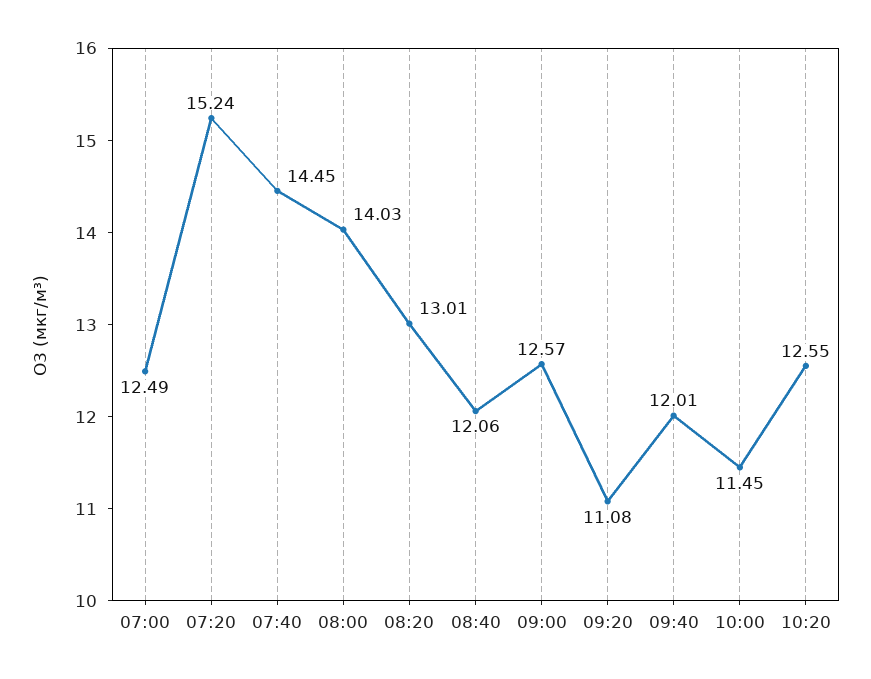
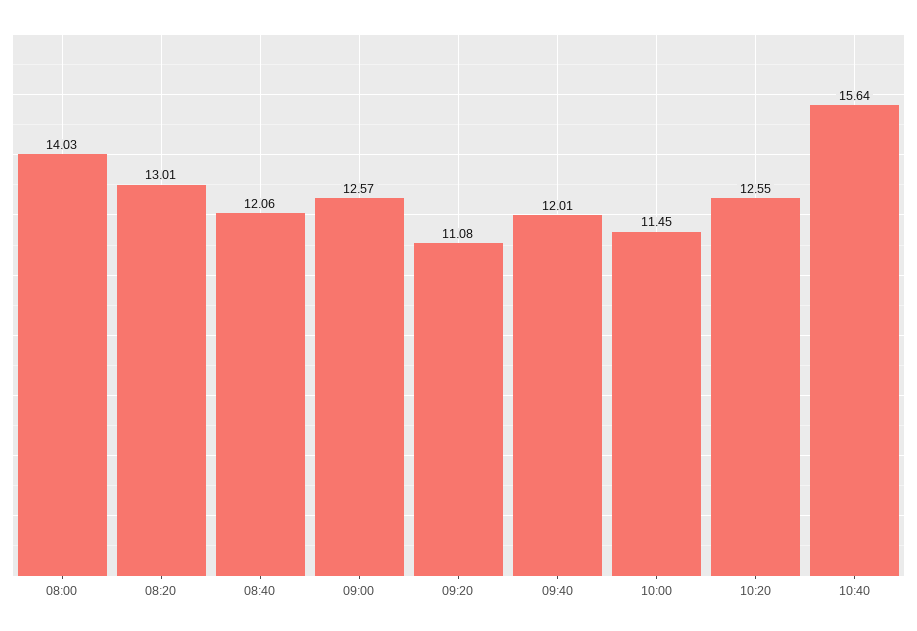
07:00: 12.49 -> none
07:20: 15.24 -> none
07:40: 14.45 -> none
10:40: none -> 15.64

